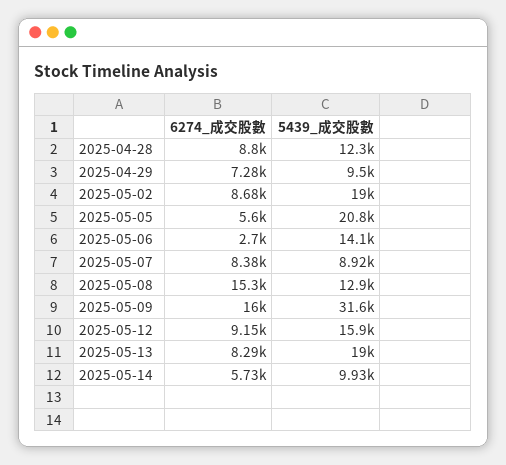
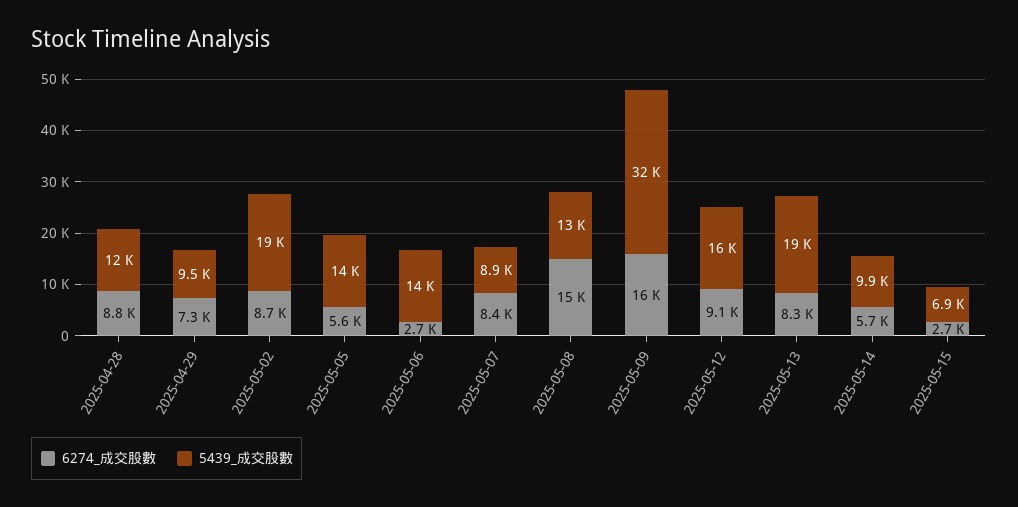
5439_成交股數, 2025-05-05: 20800 -> 14000
6274_成交股數, 2025-05-15: none -> 2700
5439_成交股數, 2025-05-15: none -> 6900

